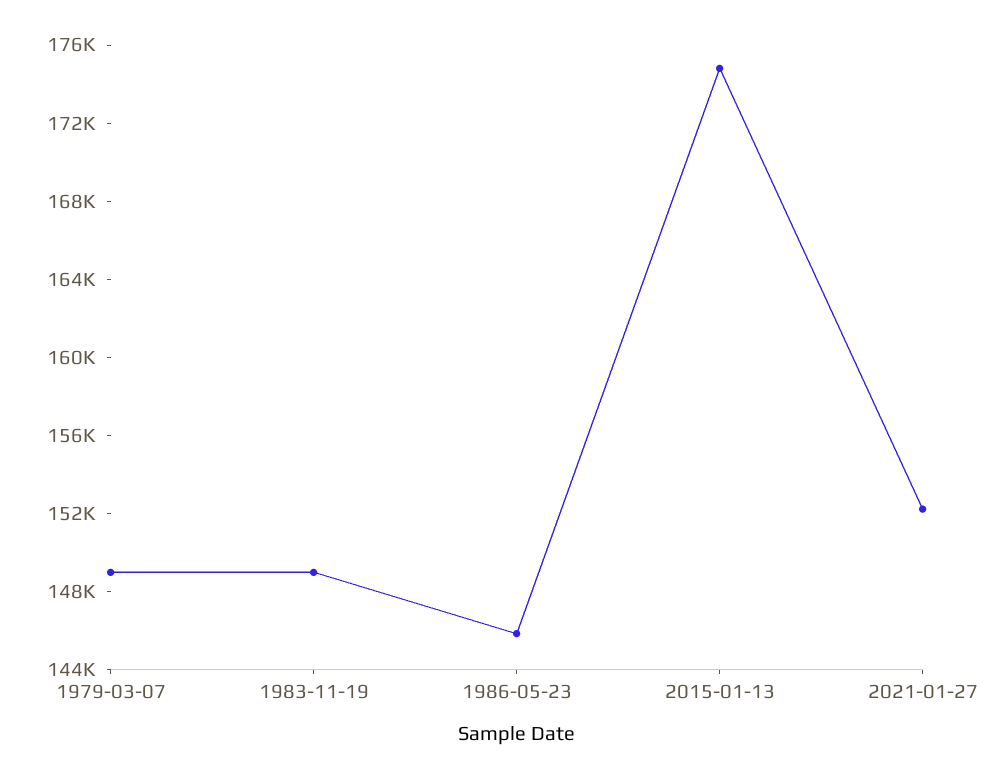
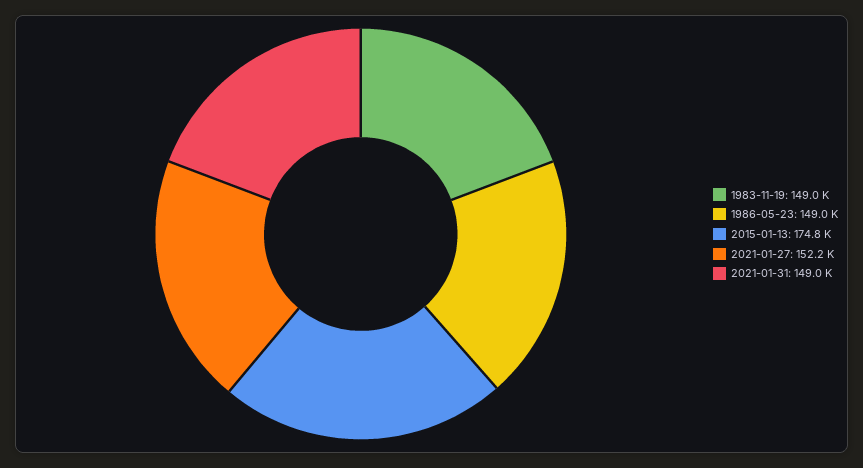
1979-03-07: 149000 -> none
1986-05-23: 146000 -> 149000
2021-01-31: none -> 149000

